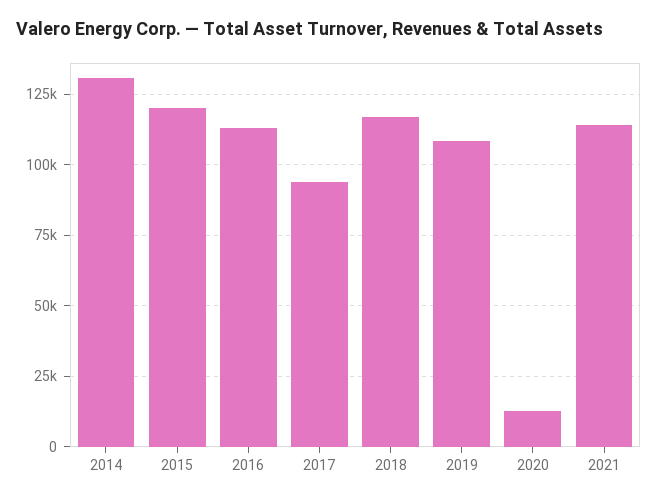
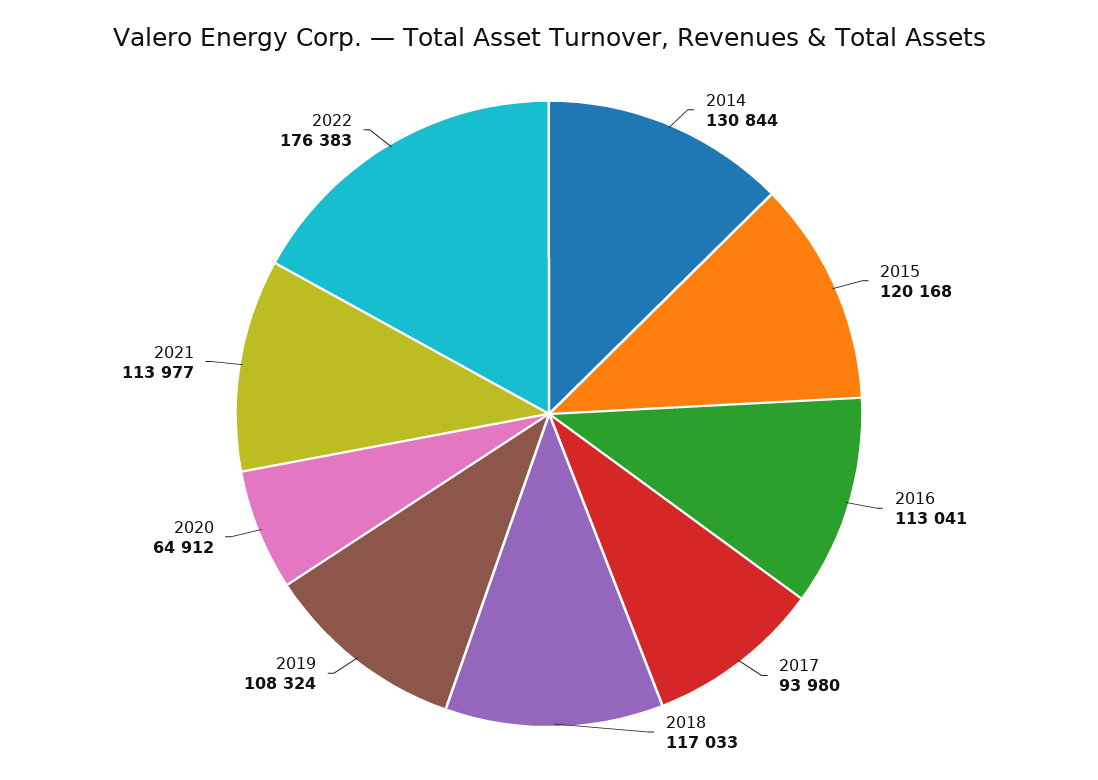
2020: 12500 -> 64912
2022: none -> 176383

